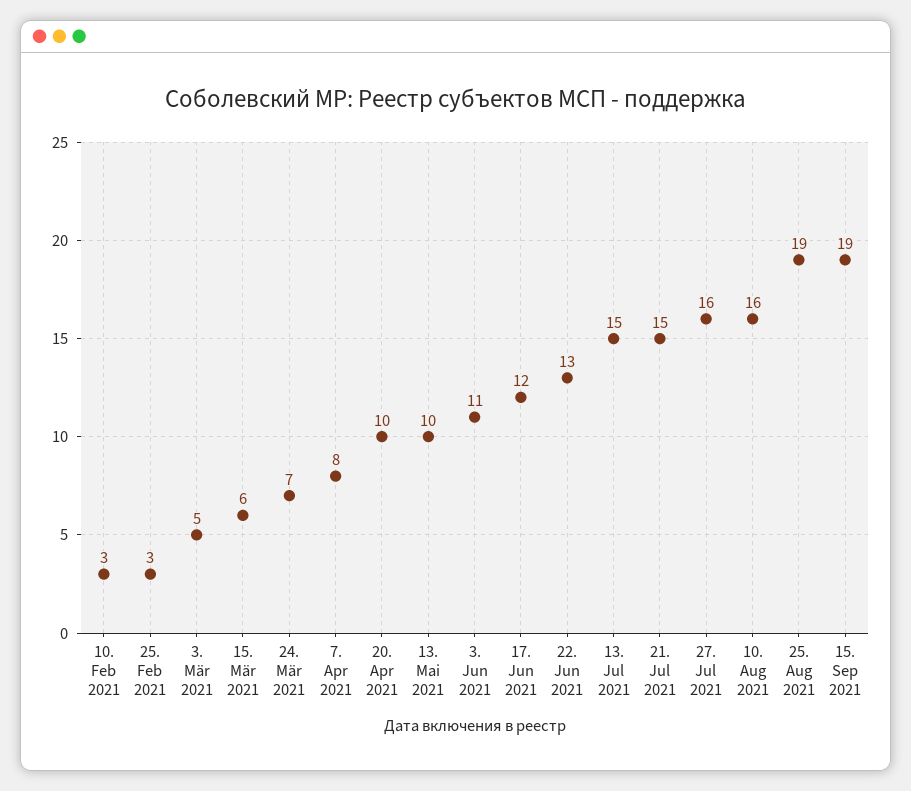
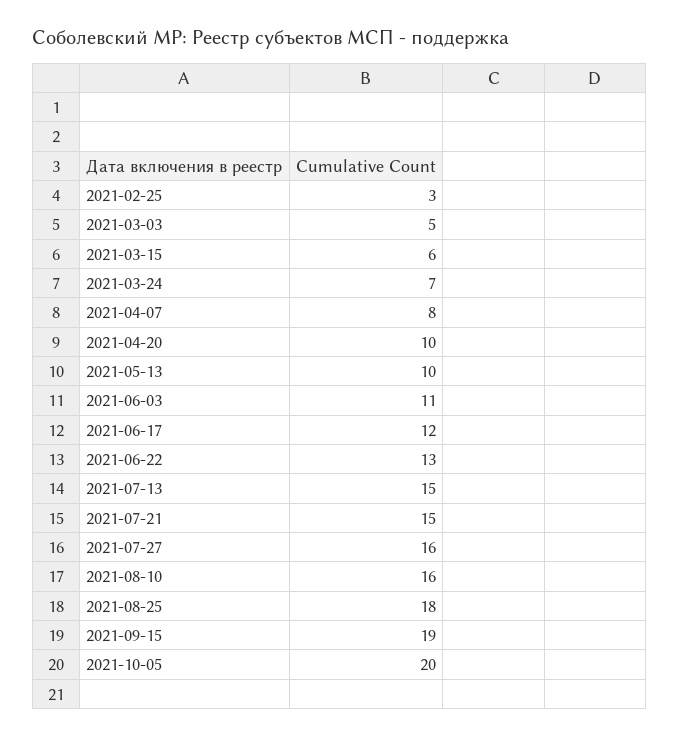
10. Feb 2021: 3 -> none
25. Aug 2021: 19 -> 18
2021-10-05: none -> 20

